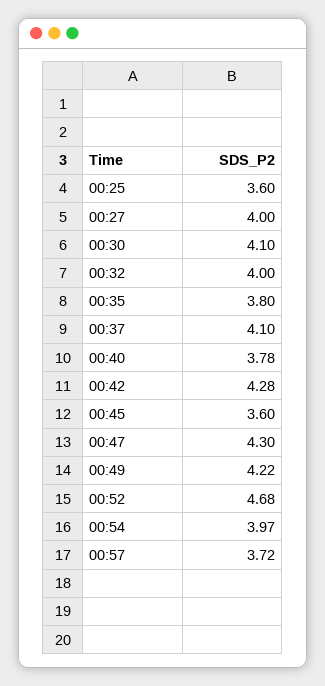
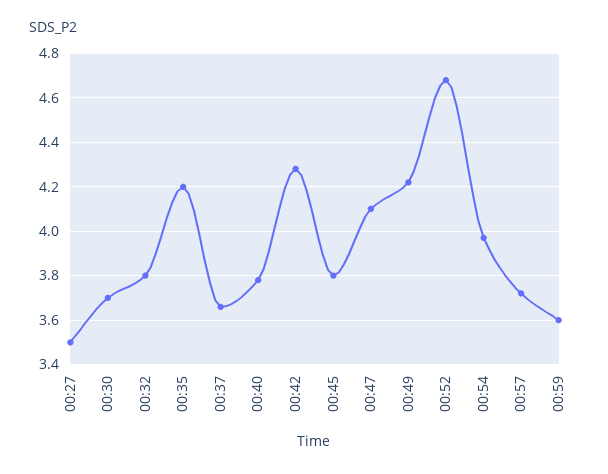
00:25: 3.6 -> none
00:27: 4 -> 3.5
00:30: 4.1 -> 3.7
00:32: 4 -> 3.8
00:35: 3.8 -> 4.2
00:37: 4.1 -> 3.65
00:45: 3.6 -> 3.8
00:47: 4.3 -> 4.1
00:59: none -> 3.6

